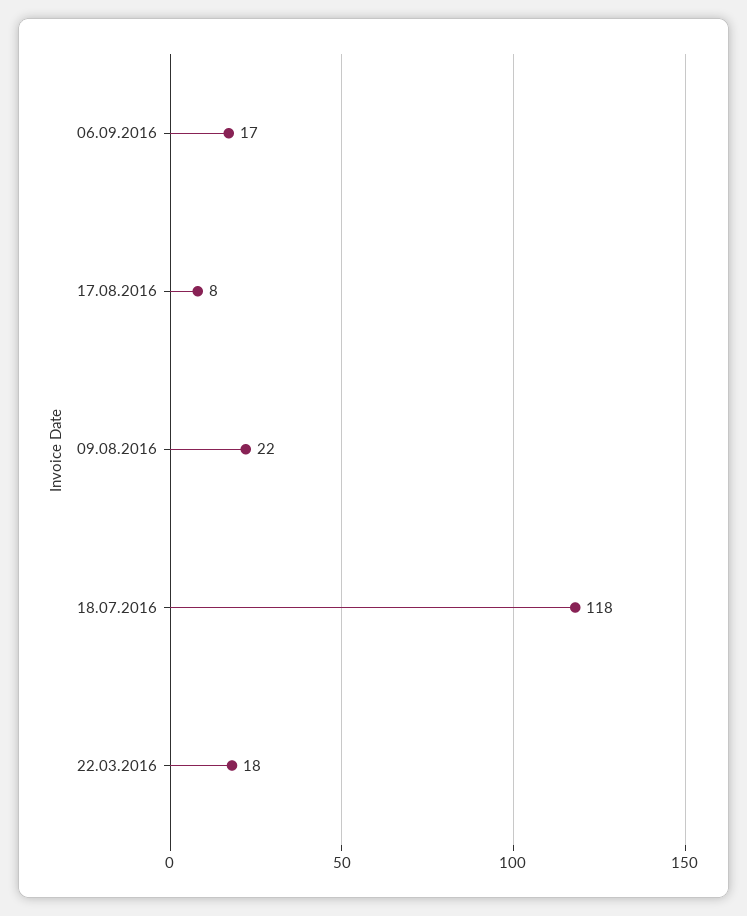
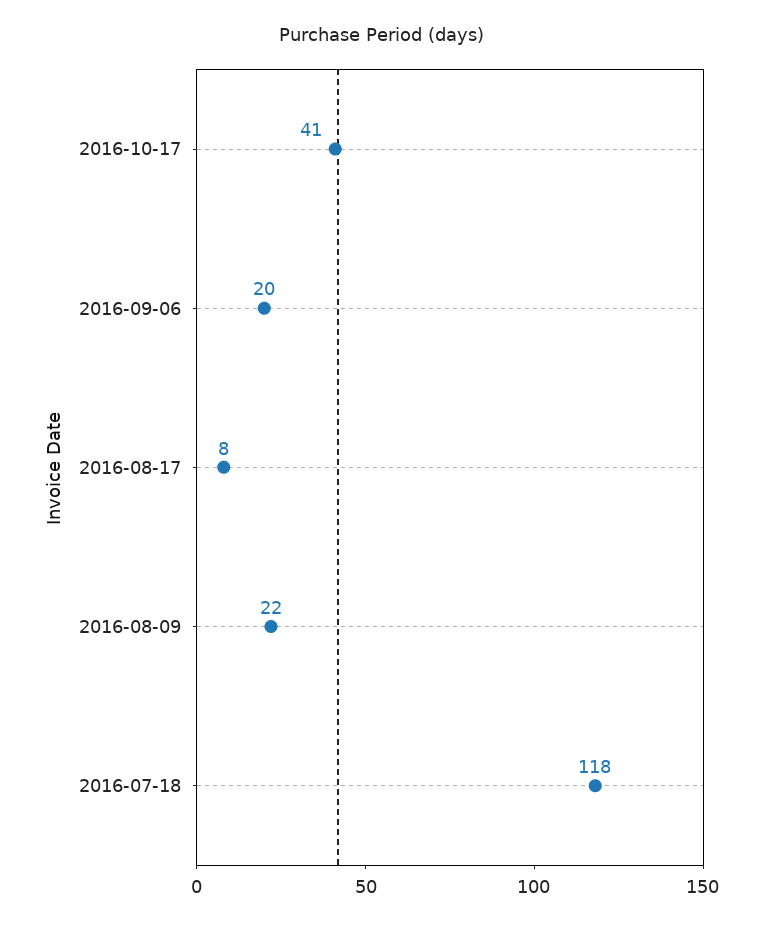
06.09.2016: 17 -> 20
22.03.2016: 18 -> none
2016-10-17: none -> 41

